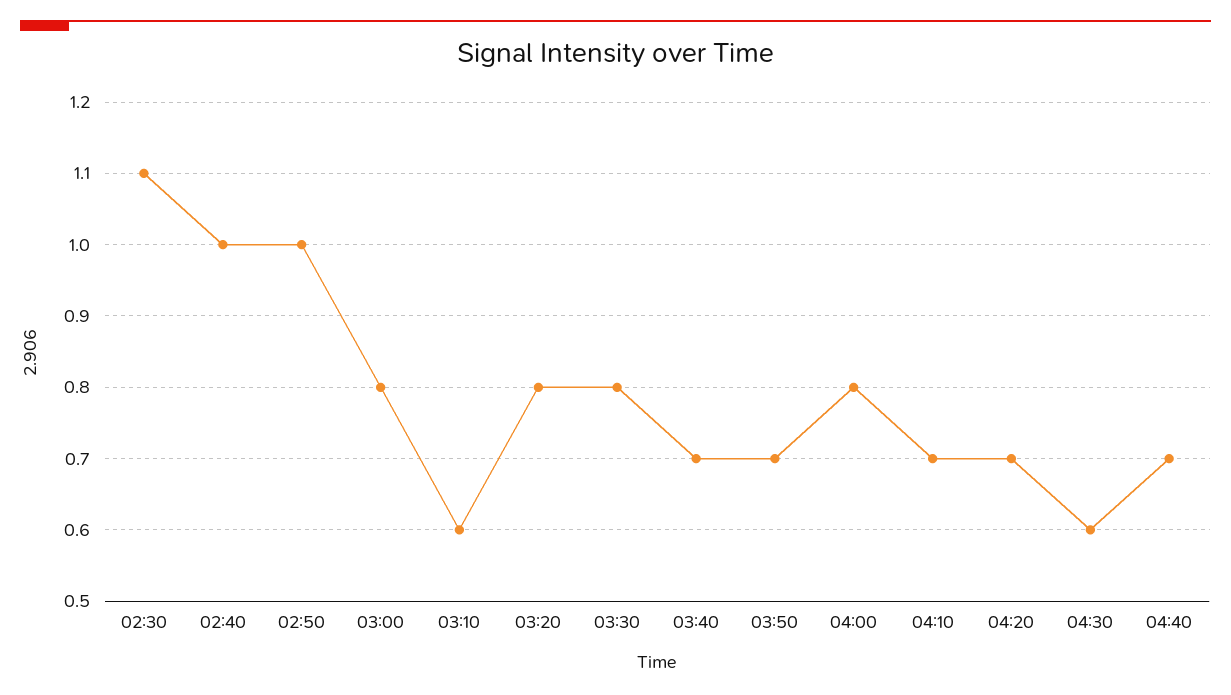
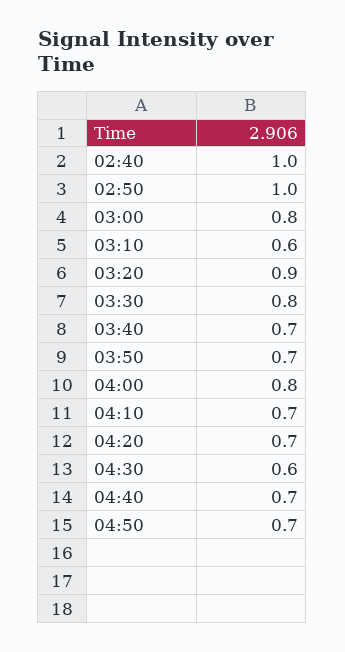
02:30: 1.1 -> none
03:20: 0.8 -> 0.9
04:50: none -> 0.7

